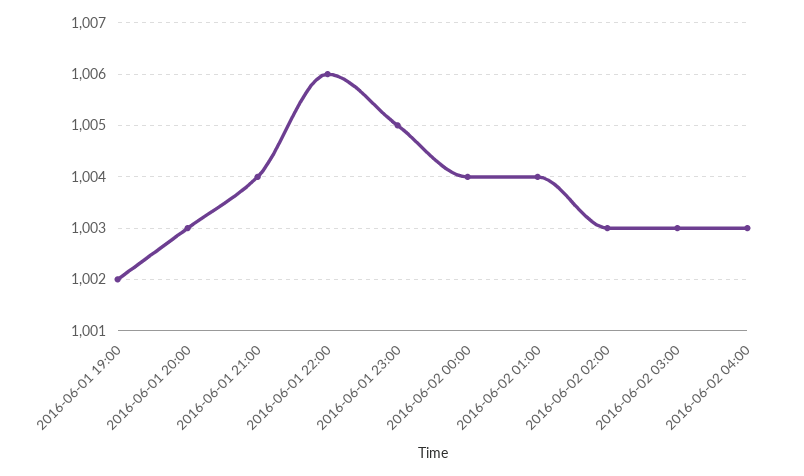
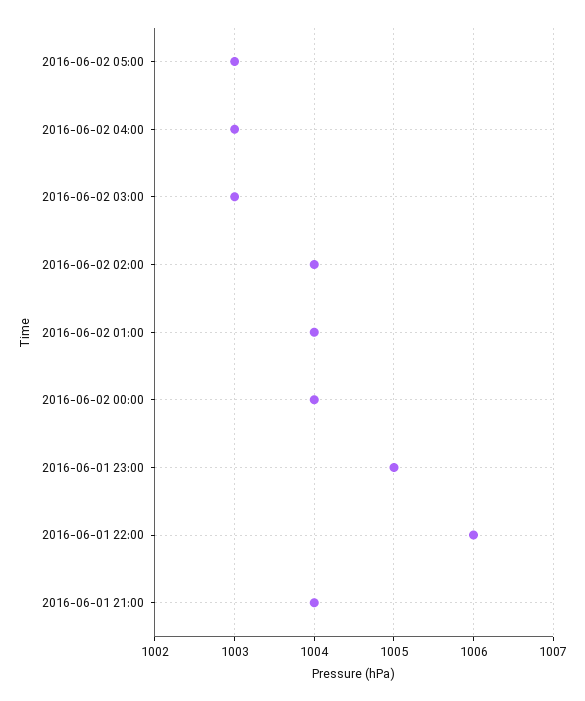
2016-06-01 19:00: 1002 -> none
2016-06-01 20:00: 1003 -> none
2016-06-02 02:00: 1003 -> 1004
2016-06-02 05:00: none -> 1003

